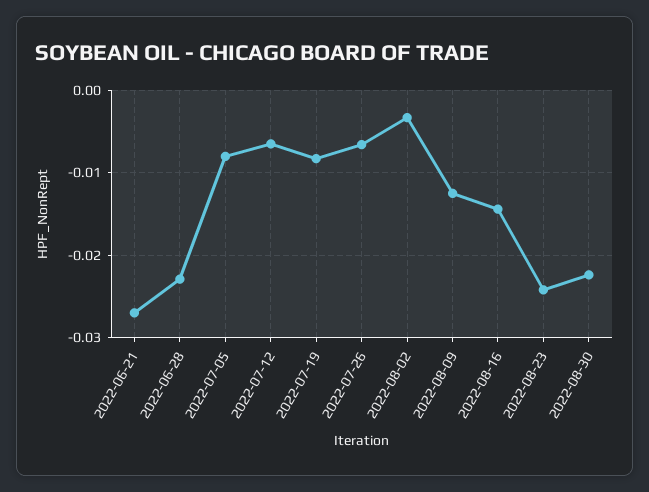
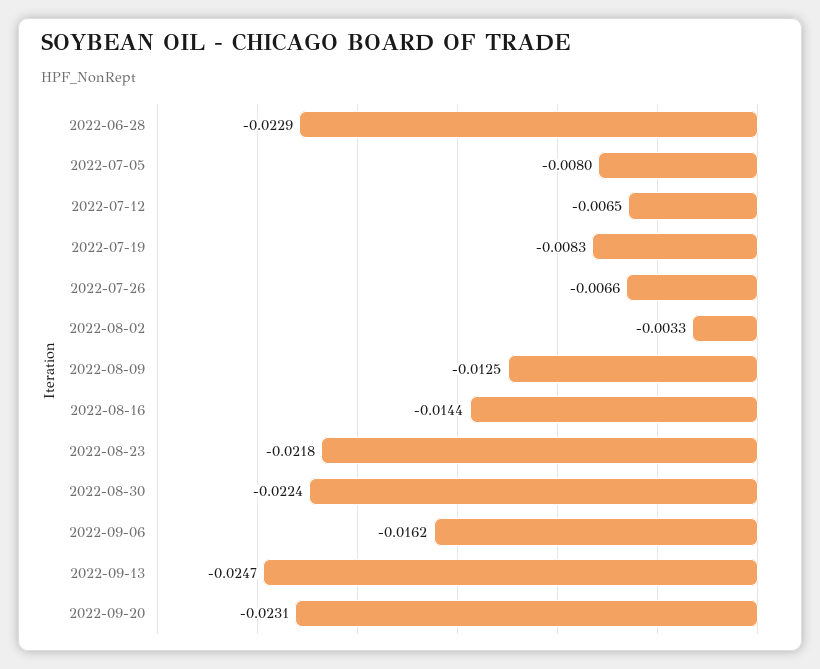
2022-06-21: -0.027 -> none
2022-08-23: -0.024 -> -0.0218
2022-09-06: none -> -0.0162
2022-09-13: none -> -0.0247
2022-09-20: none -> -0.0231

